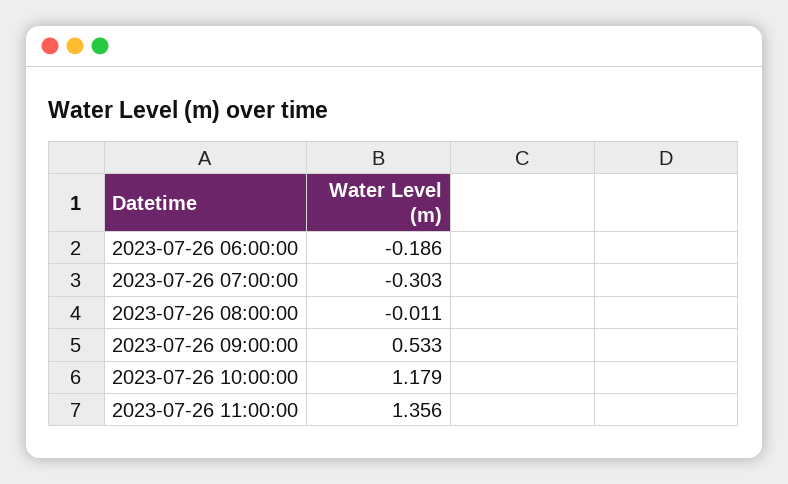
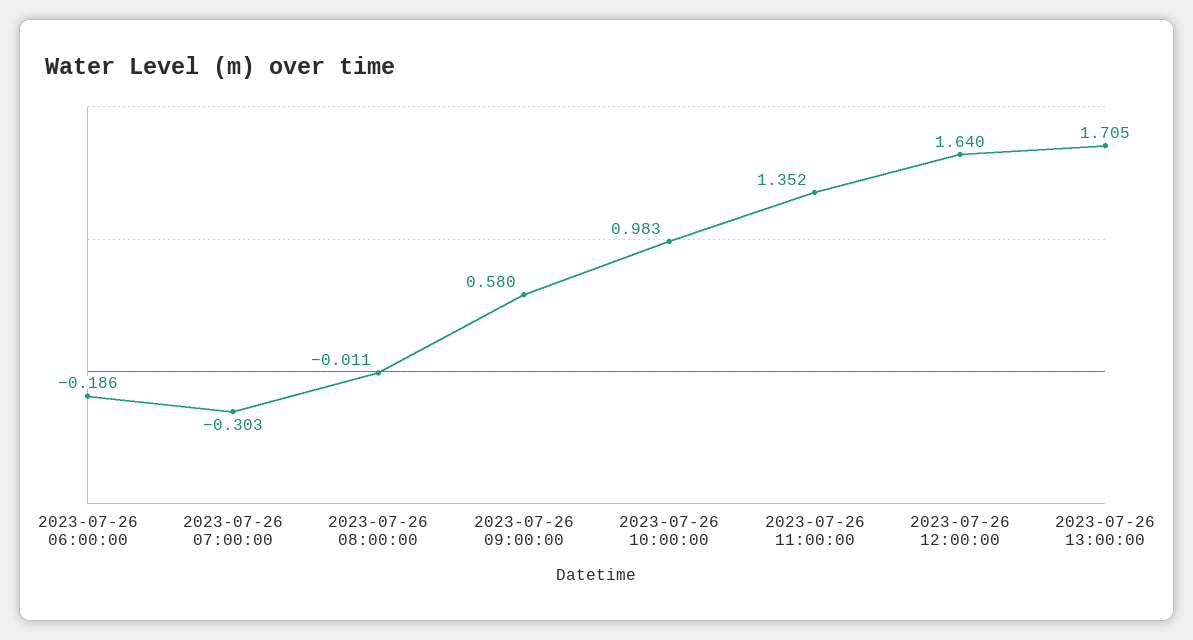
2023-07-26 09:00:00: 0.533 -> 0.58
2023-07-26 10:00:00: 1.179 -> 0.983
2023-07-26 11:00:00: 1.356 -> 1.352
2023-07-26 12:00:00: none -> 1.64
2023-07-26 13:00:00: none -> 1.705

